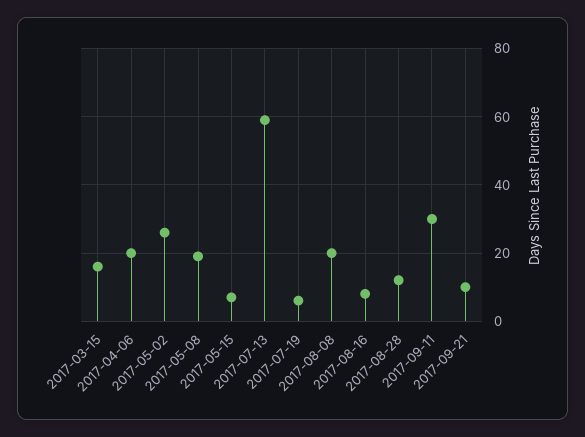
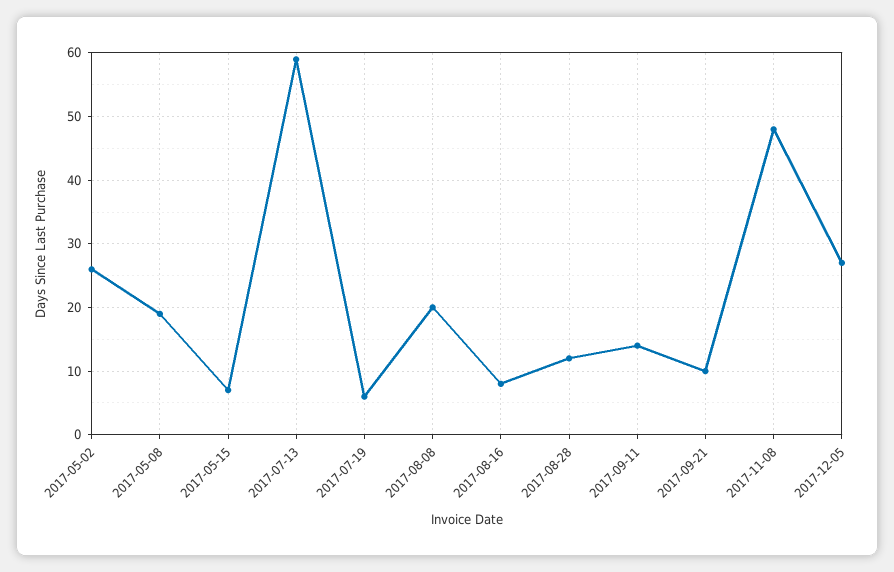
2017-03-15: 15 -> none
2017-04-06: 20 -> none
2017-09-11: 30 -> 14
2017-11-08: none -> 48
2017-12-05: none -> 27

